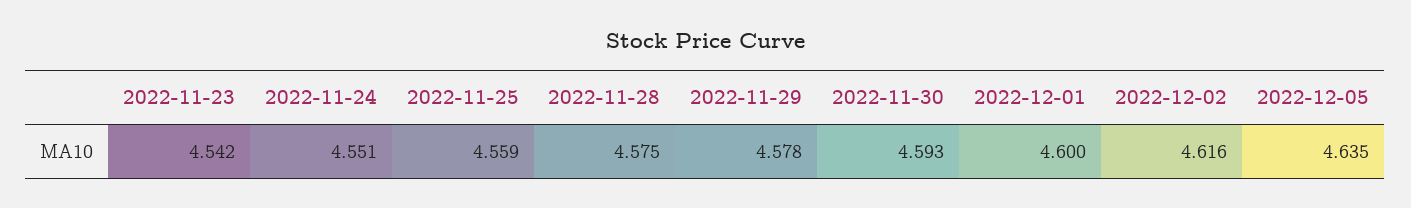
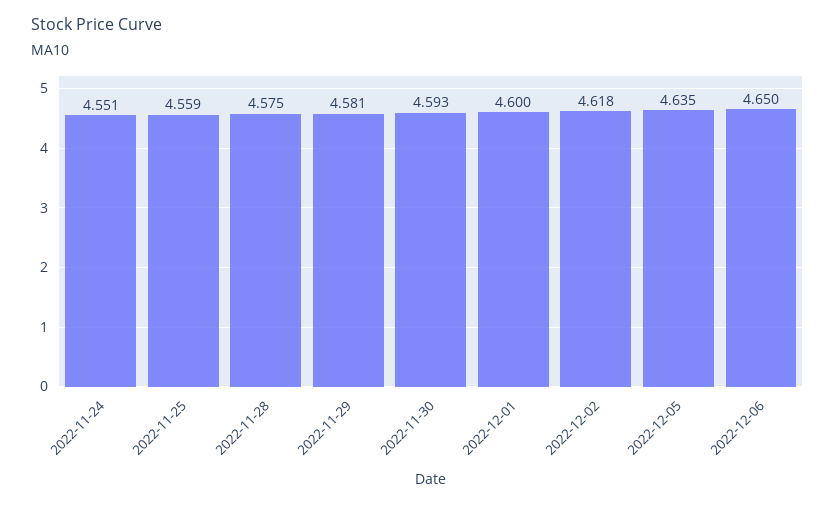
2022-11-23: 4.542 -> none
2022-11-29: 4.578 -> 4.581
2022-12-02: 4.616 -> 4.618
2022-12-06: none -> 4.65

